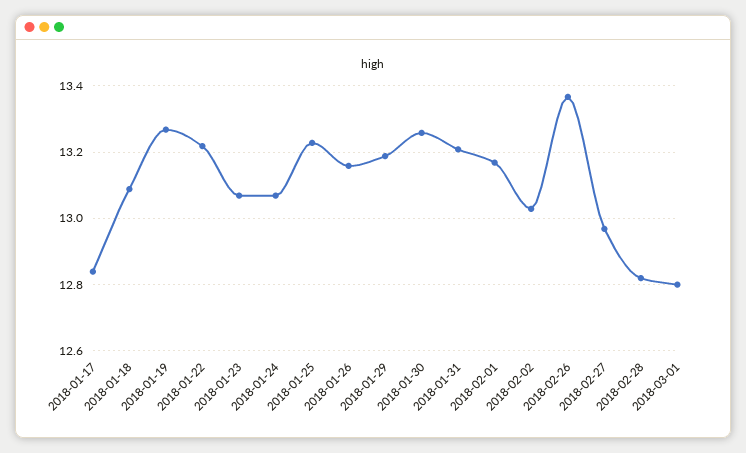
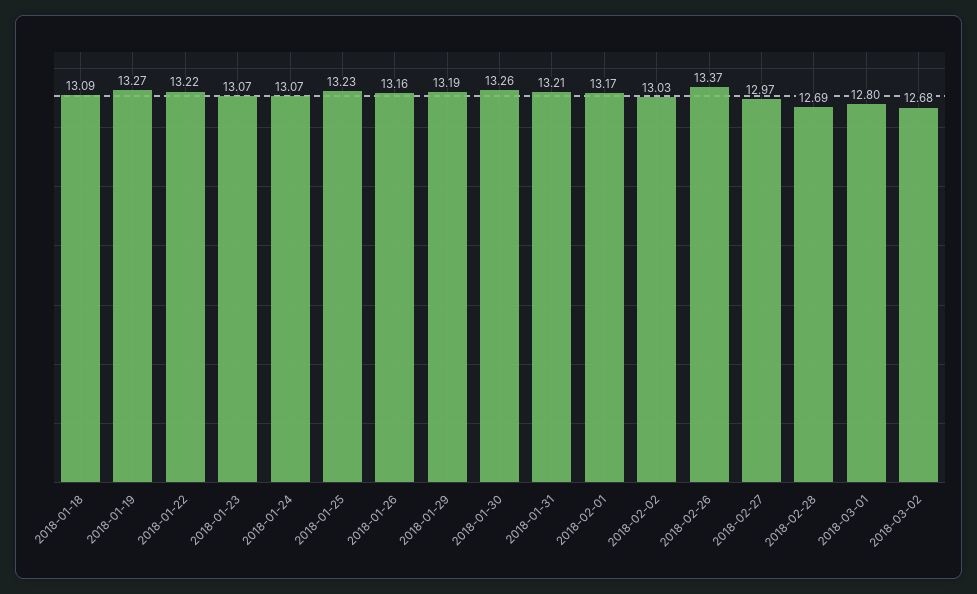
2018-01-17: 12.84 -> none
2018-02-28: 12.82 -> 12.69
2018-03-02: none -> 12.68

